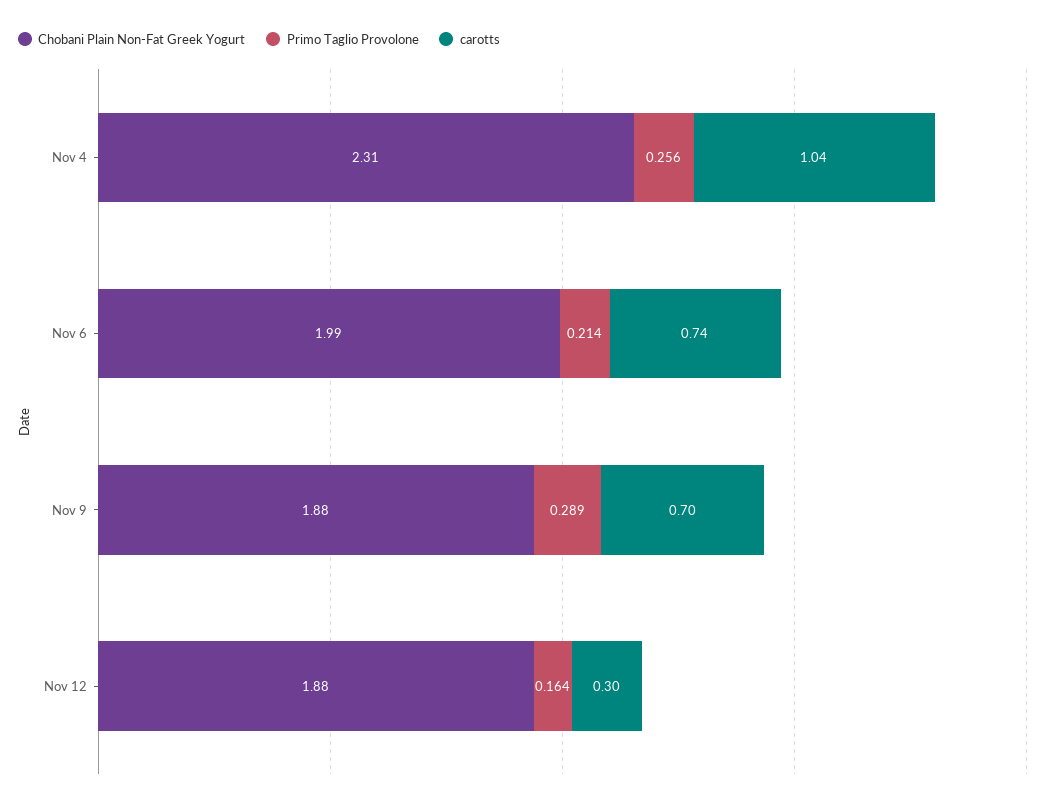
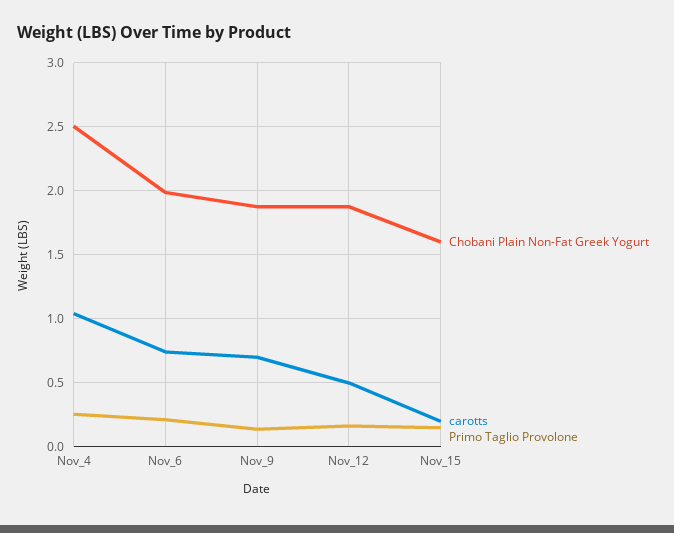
Chobani Plain Non-Fat Greek Yogurt, Nov 4: 2.31 -> 2.5
Primo Taglio Provolone, Nov 9: 0.289 -> 0.15
carotts, Nov 12: 0.3 -> 0.5
Chobani Plain Non-Fat Greek Yogurt, Nov_15: none -> 1.6
carotts, Nov_15: none -> 0.2
Primo Taglio Provolone, Nov_15: none -> 0.15

